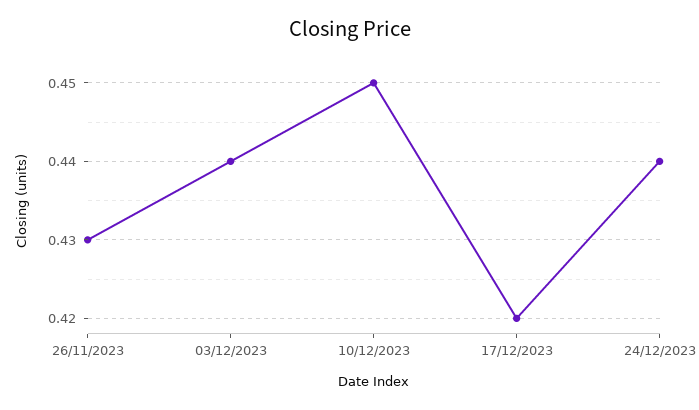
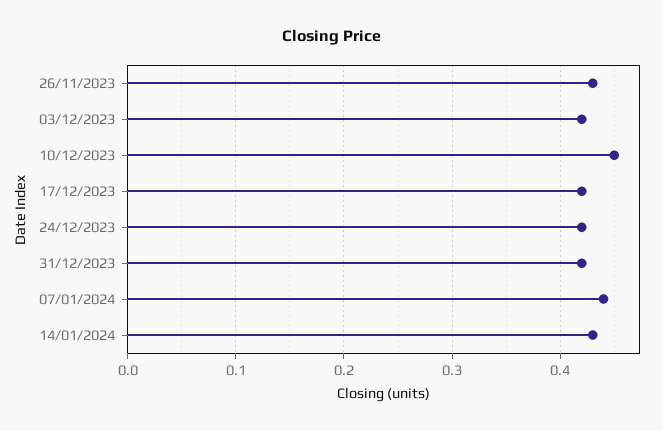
03/12/2023: 0.44 -> 0.42
24/12/2023: 0.44 -> 0.42
31/12/2023: none -> 0.42
07/01/2024: none -> 0.44
14/01/2024: none -> 0.43

